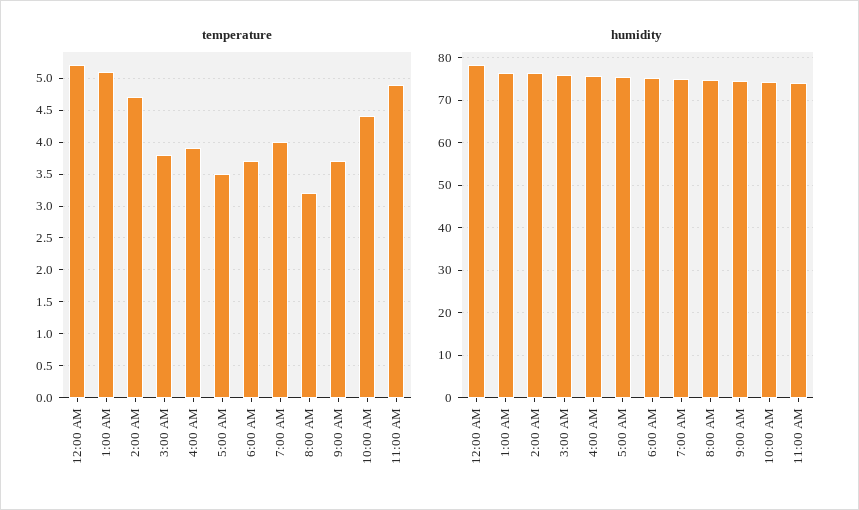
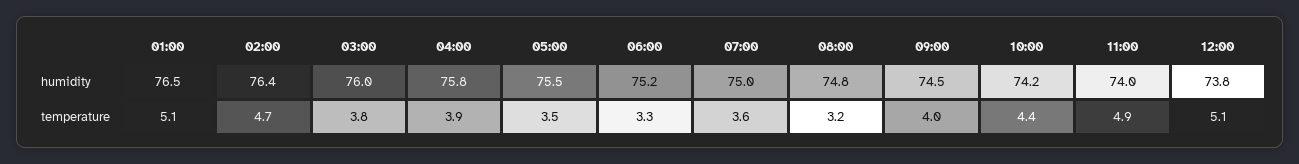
temperature, 12:00 AM: 5.2 -> none
temperature, 6:00 AM: 3.7 -> 3.3
temperature, 7:00 AM: 4 -> 3.6
temperature, 9:00 AM: 3.7 -> 4
humidity, 12:00 AM: 78 -> none
humidity, 12:00: none -> 73.8
temperature, 12:00: none -> 5.1

